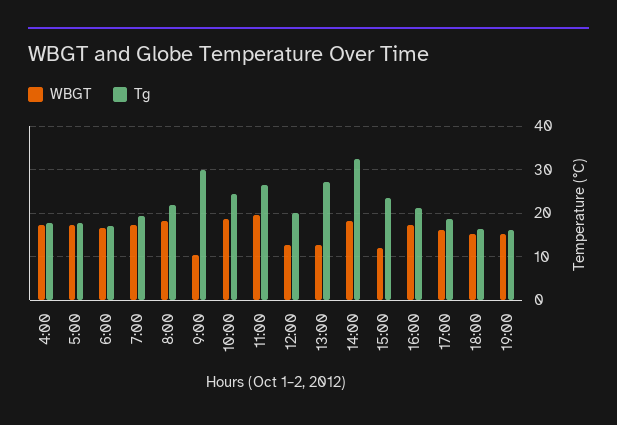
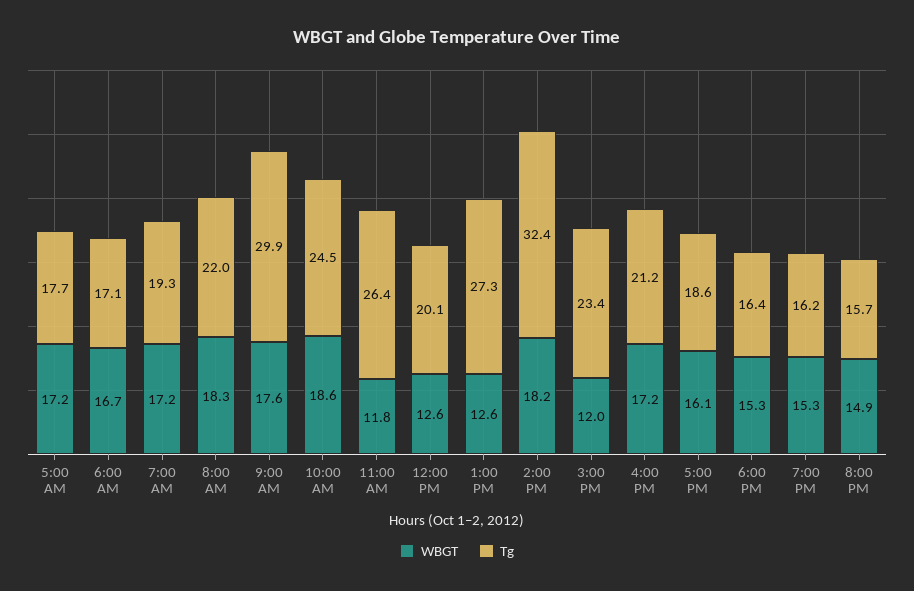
WBGT, 4:00: 18 -> none
Tg, 4:00: 18 -> none
WBGT, 9:00: 10 -> 17.6
WBGT, 11:00: 20 -> 11.8
WBGT, 8:00 PM: none -> 14.9
Tg, 8:00 PM: none -> 15.7

